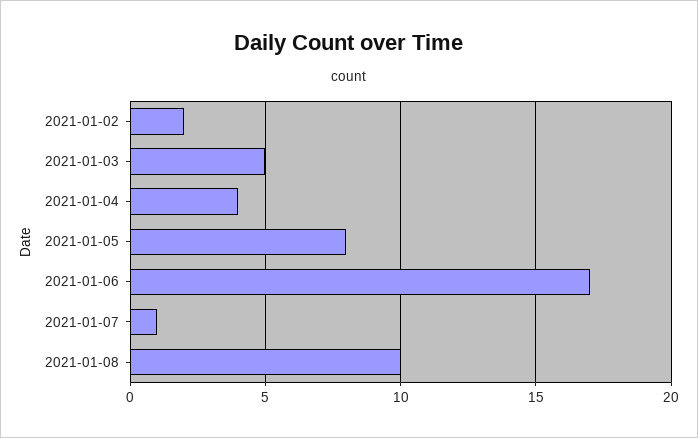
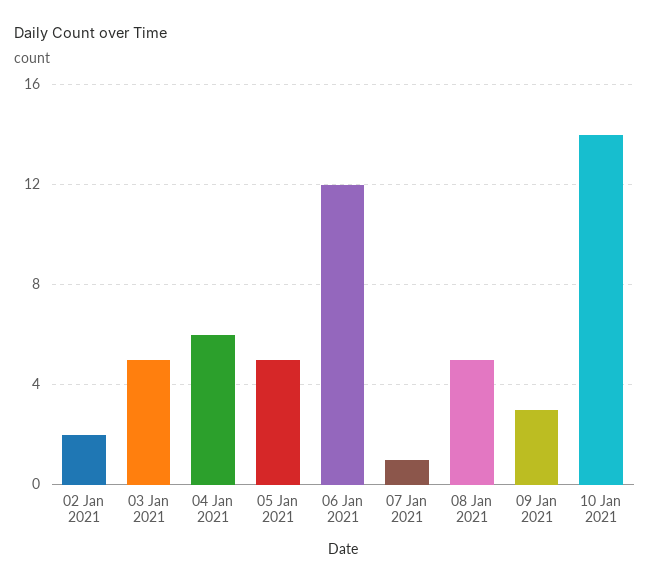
2021-01-04: 4 -> 6
2021-01-05: 8 -> 5
2021-01-06: 17 -> 12
2021-01-08: 10 -> 5
09 Jan 2021: none -> 3
10 Jan 2021: none -> 14

